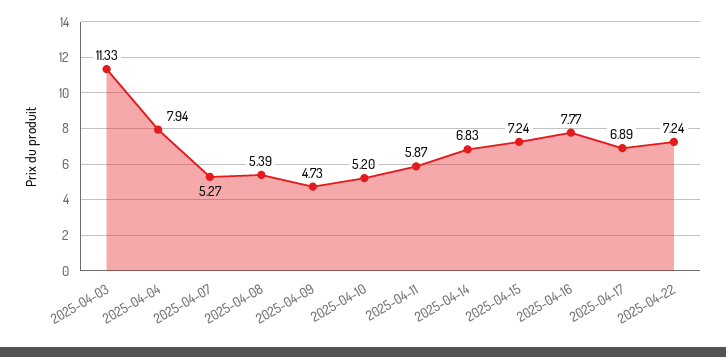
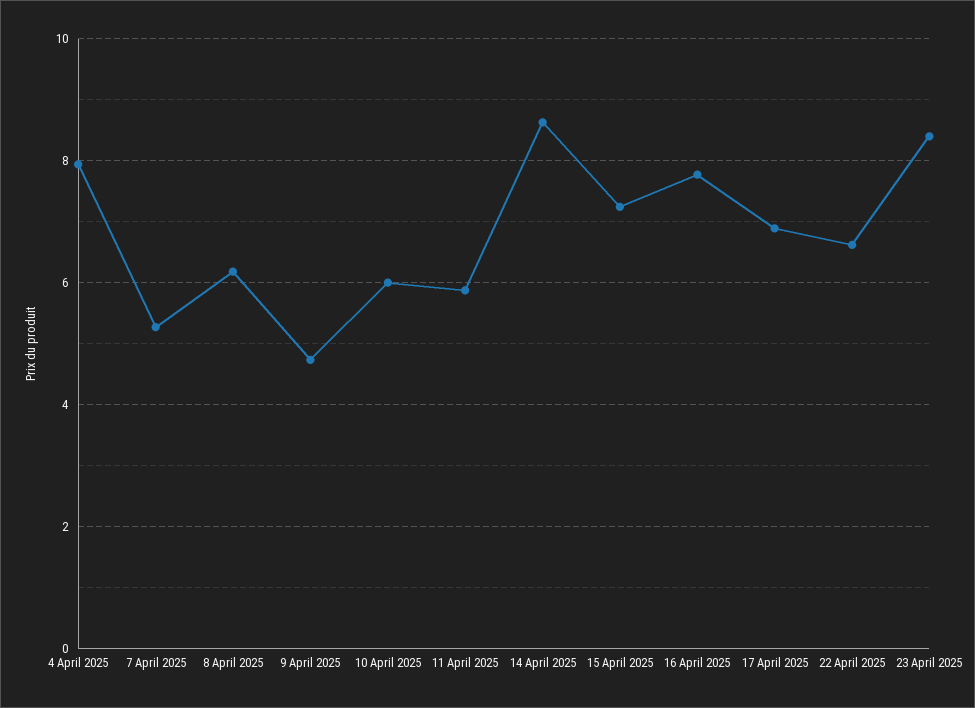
2025-04-03: 11.33 -> none
2025-04-08: 5.39 -> 6.2
2025-04-10: 5.2 -> 6
2025-04-14: 6.83 -> 8.6
2025-04-22: 7.24 -> 6.6
23 April 2025: none -> 8.4

